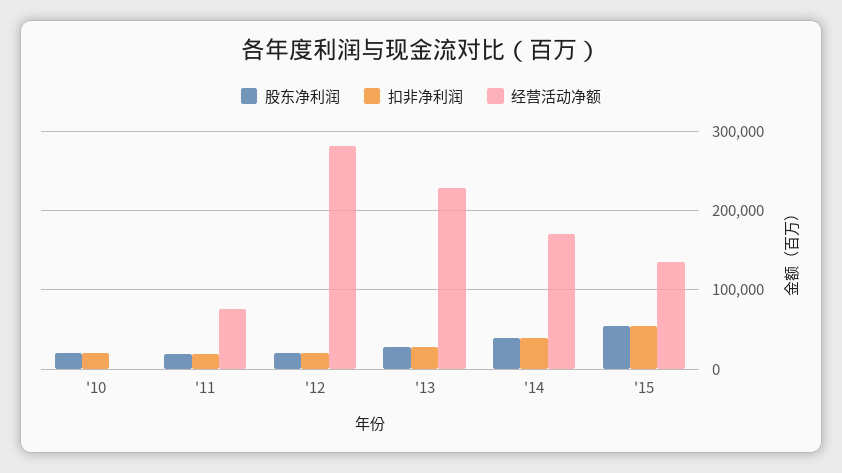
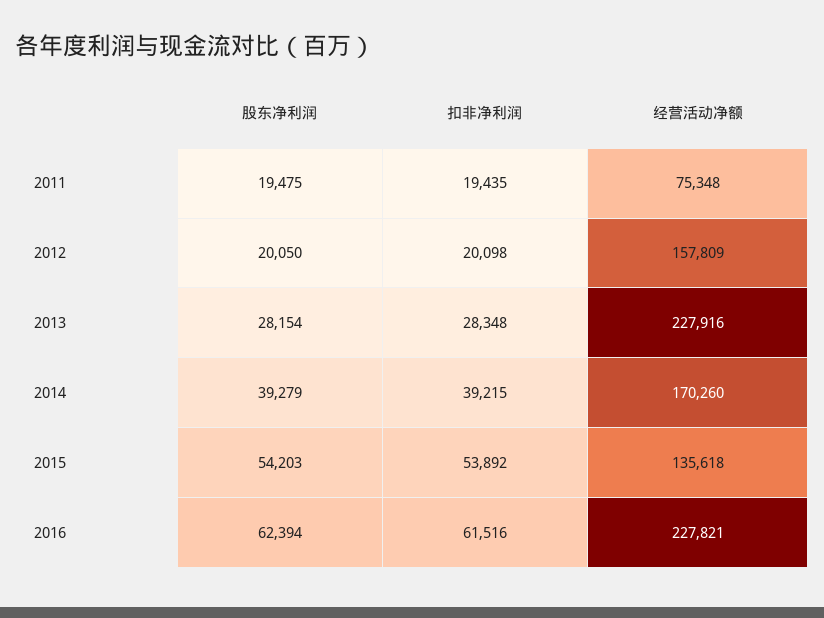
股东净利润, '10: 20000 -> none
扣非净利润, '10: 20000 -> none
经营活动净额, '10: 0 -> none
经营活动净额, '12: 280000 -> 157809
股东净利润, 2016: none -> 62394
扣非净利润, 2016: none -> 61516
经营活动净额, 2016: none -> 227821

